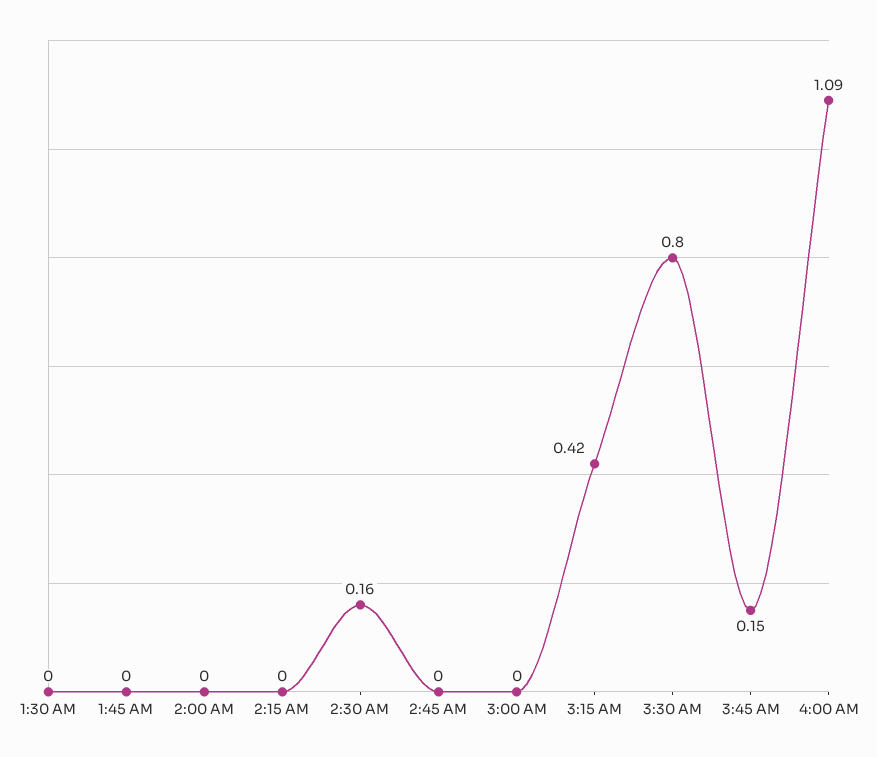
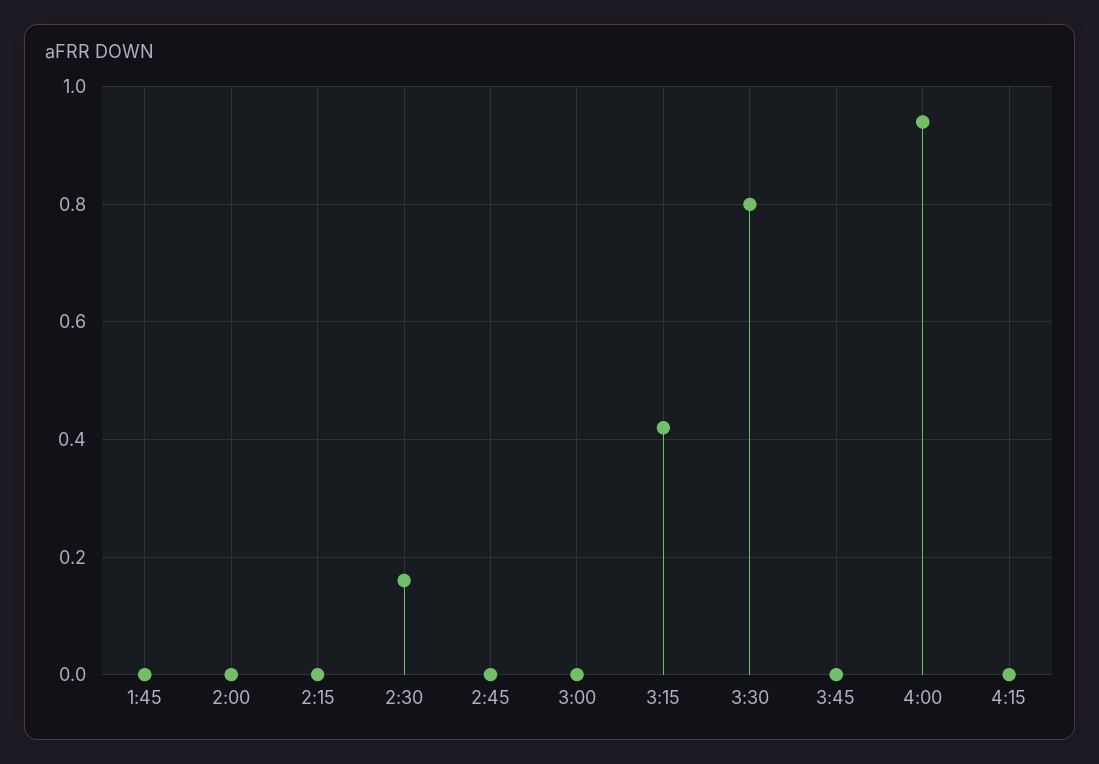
1:30 AM: 0 -> none
3:45 AM: 0.15 -> 0
4:00 AM: 1.09 -> 0.95
4:15: none -> 0

